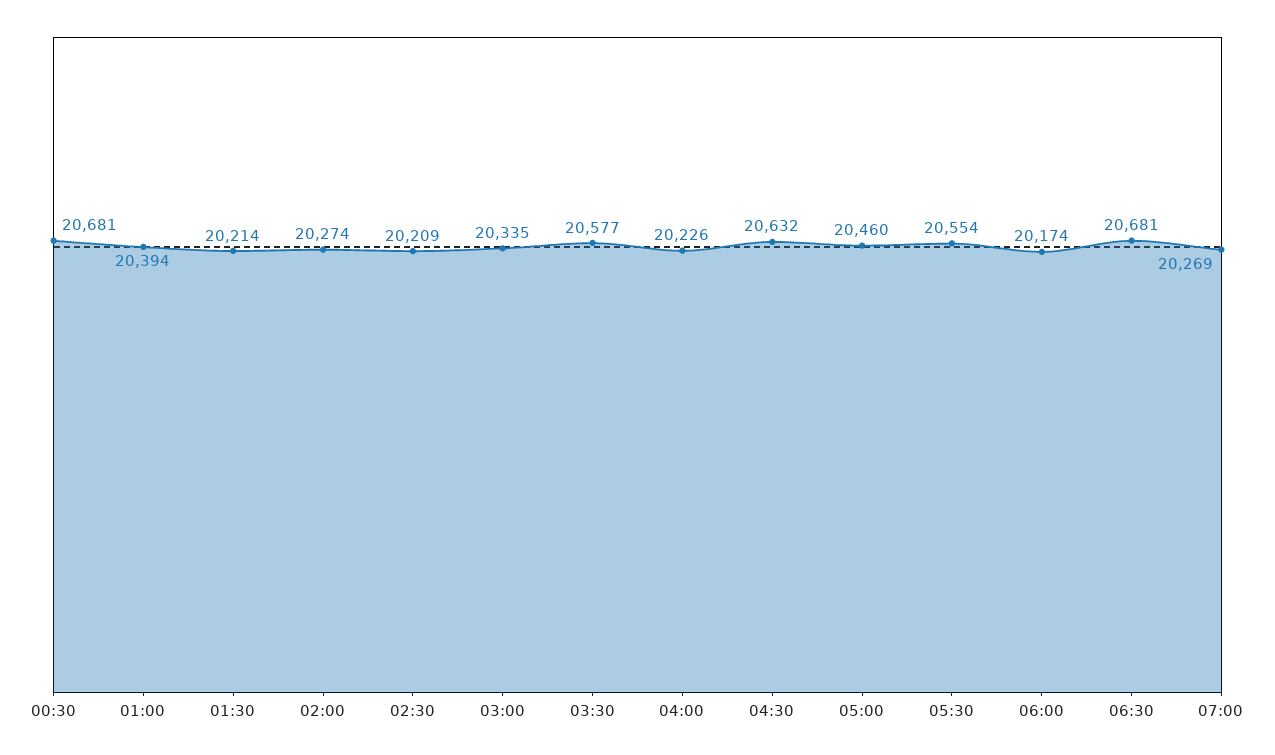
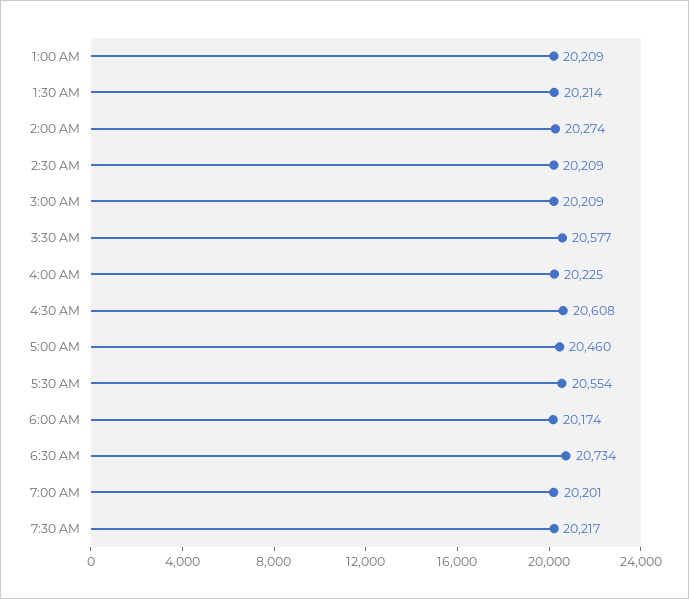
00:30: 20681 -> none
01:00: 20394 -> 20209
03:00: 20335 -> 20209
04:00: 20226 -> 20225
04:30: 20632 -> 20608
06:30: 20681 -> 20734
07:00: 20269 -> 20201
7:30 AM: none -> 20217

